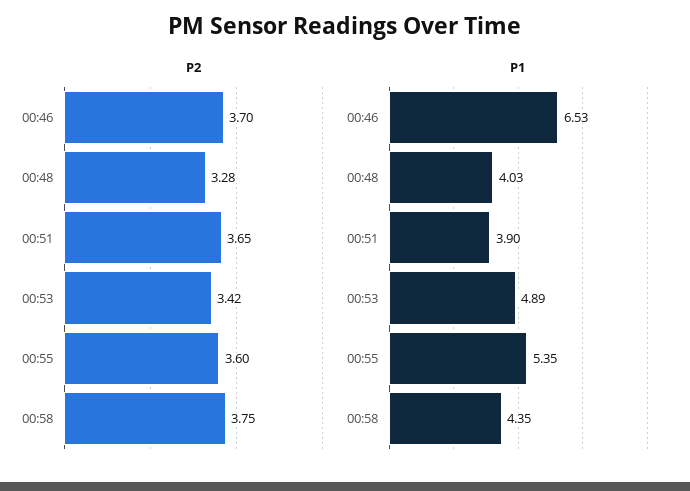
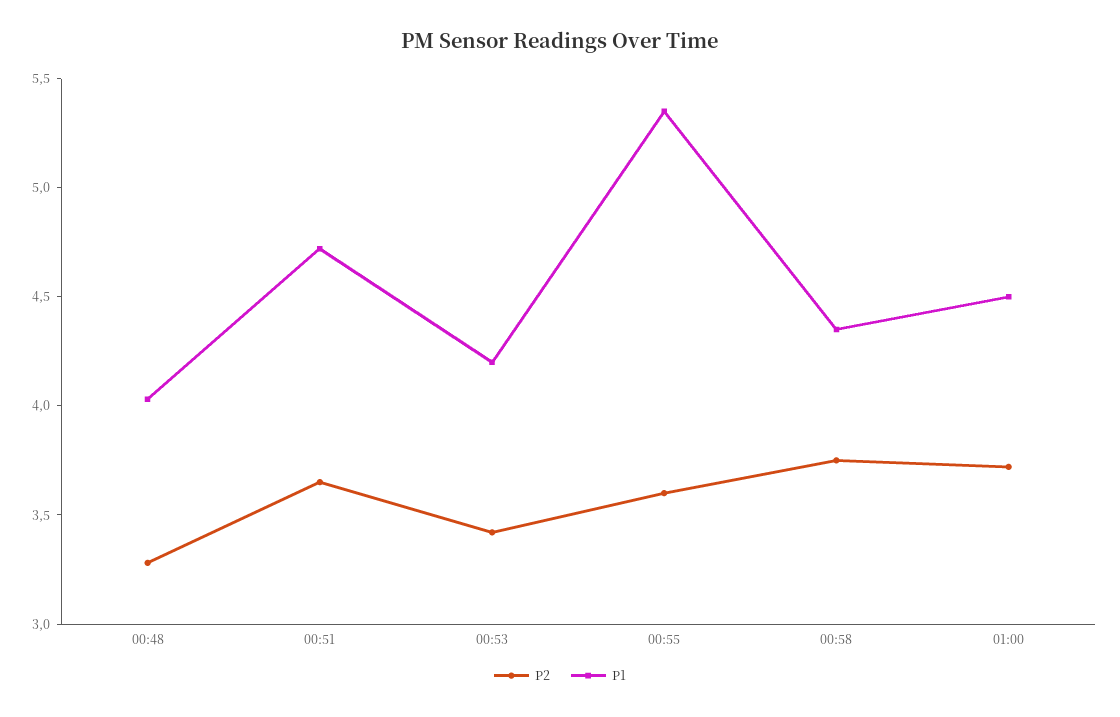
P2, 00:46: 3.7 -> none
P1, 00:46: 6.53 -> none
P1, 00:51: 3.9 -> 4.7
P1, 00:53: 4.89 -> 4.2
P2, 01:00: none -> 3.7
P1, 01:00: none -> 4.5

